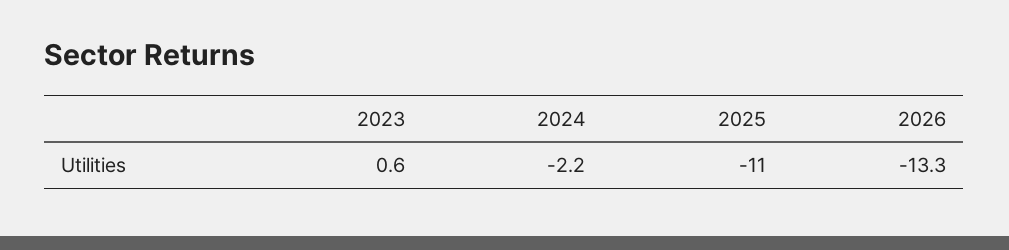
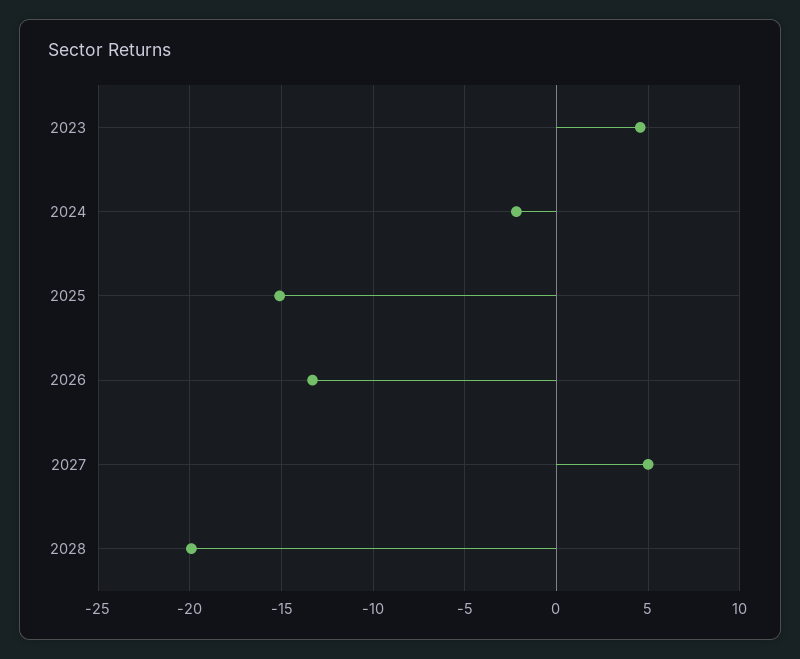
2023: 0.6 -> 4.5
2025: -11 -> -15
2027: none -> 5
2028: none -> -20

